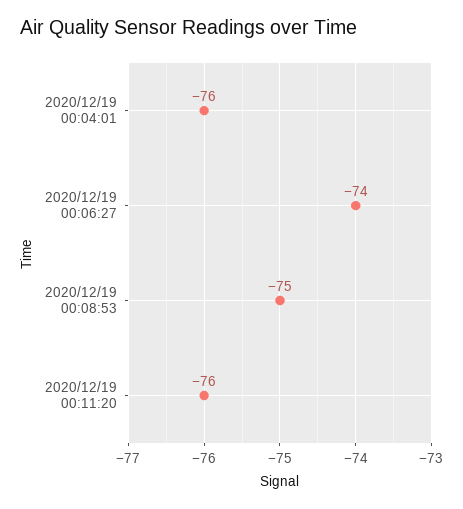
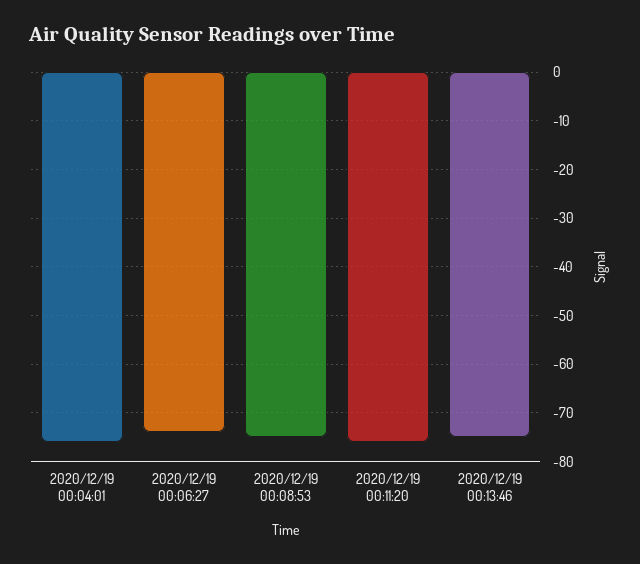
2020/12/19 00:13:46: none -> -75

